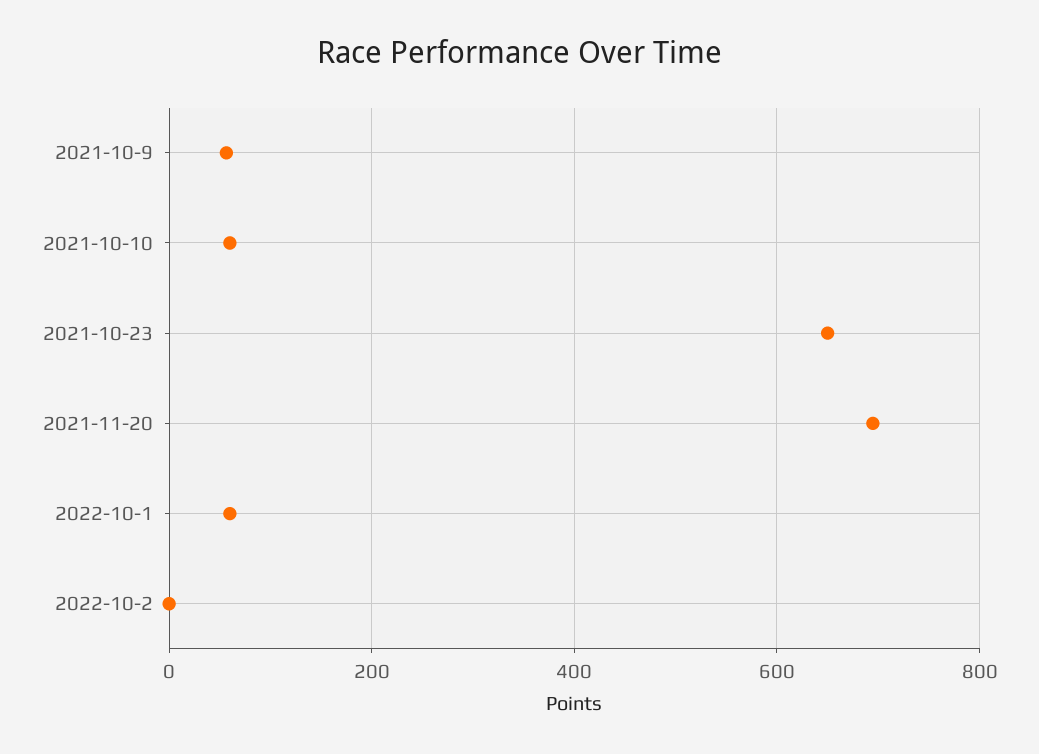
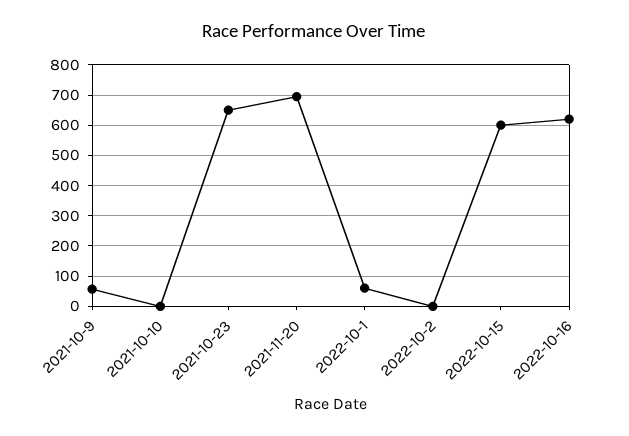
2021-10-10: 60 -> 0
2022-10-15: none -> 600
2022-10-16: none -> 620

